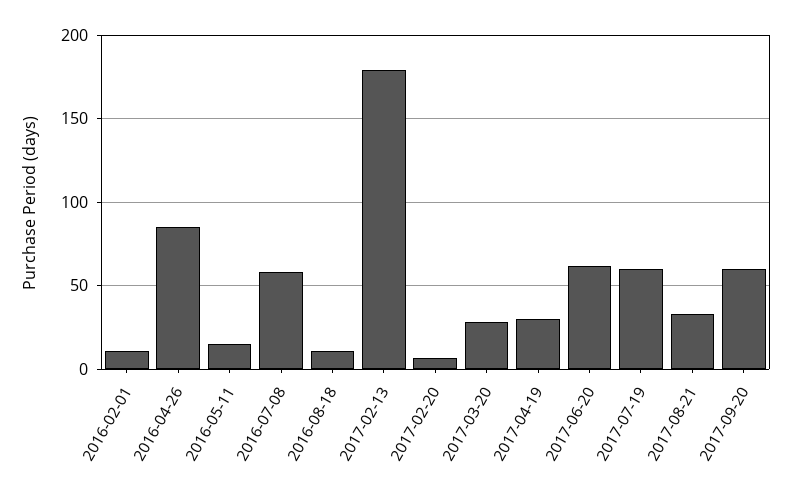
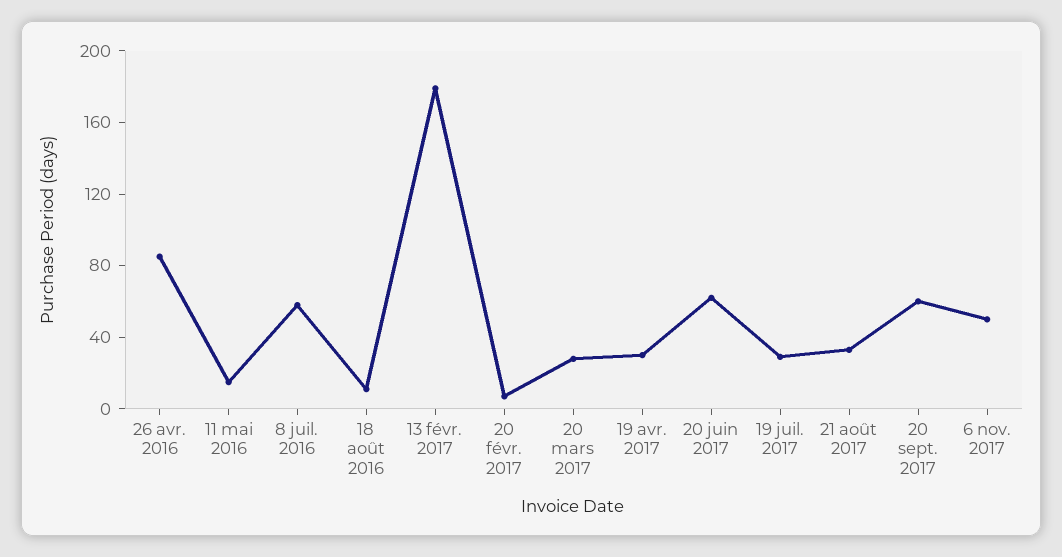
2016-02-01: 10 -> none
2017-07-19: 60 -> 30
6 nov. 2017: none -> 50

